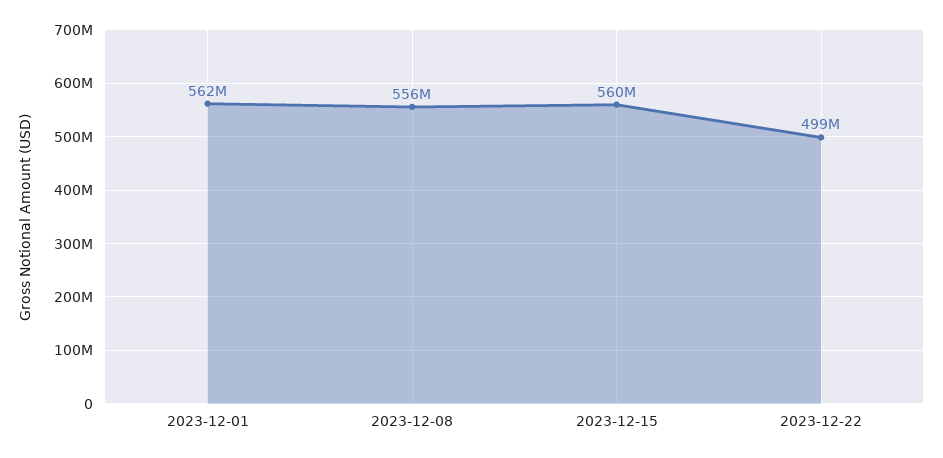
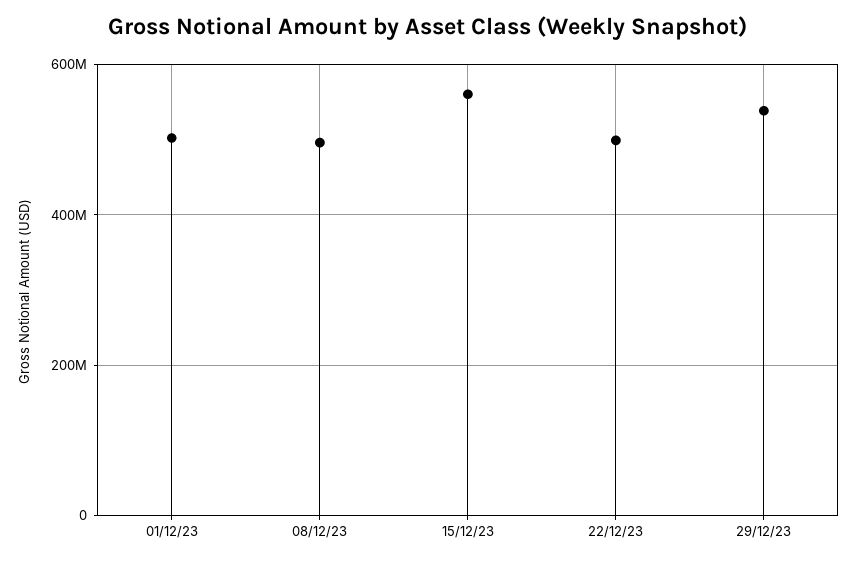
2023-12-01: 562000000 -> 500000000
2023-12-08: 556000000 -> 500000000
29/12/23: none -> 540000000

